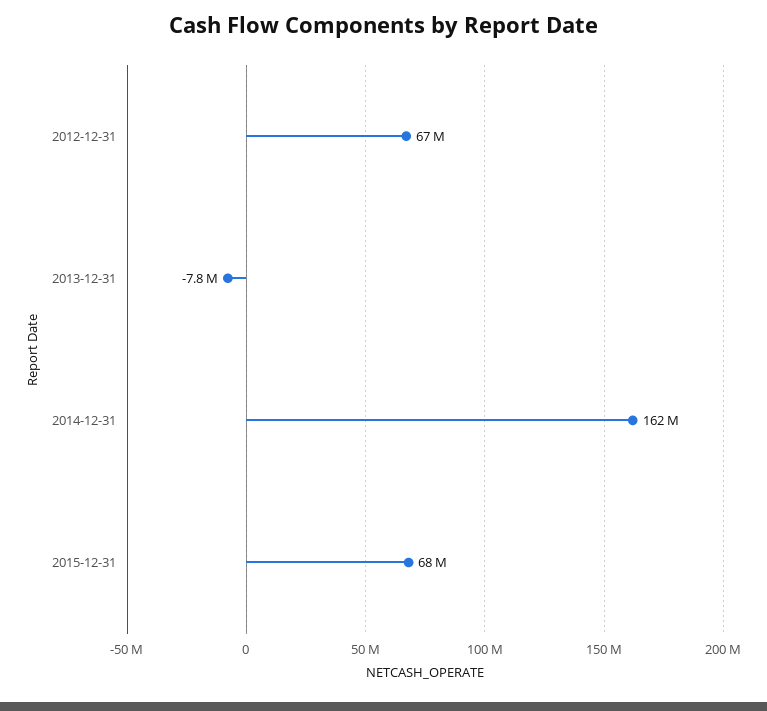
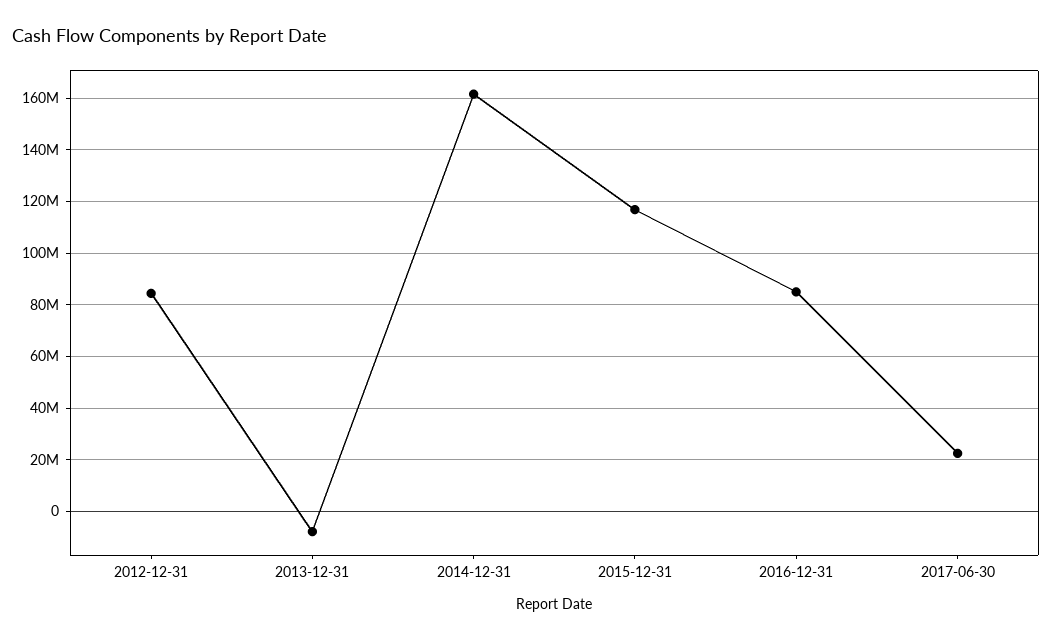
2012-12-31: 67000000 -> 85000000
2015-12-31: 68000000 -> 117500000
2016-12-31: none -> 85000000
2017-06-30: none -> 22500000

